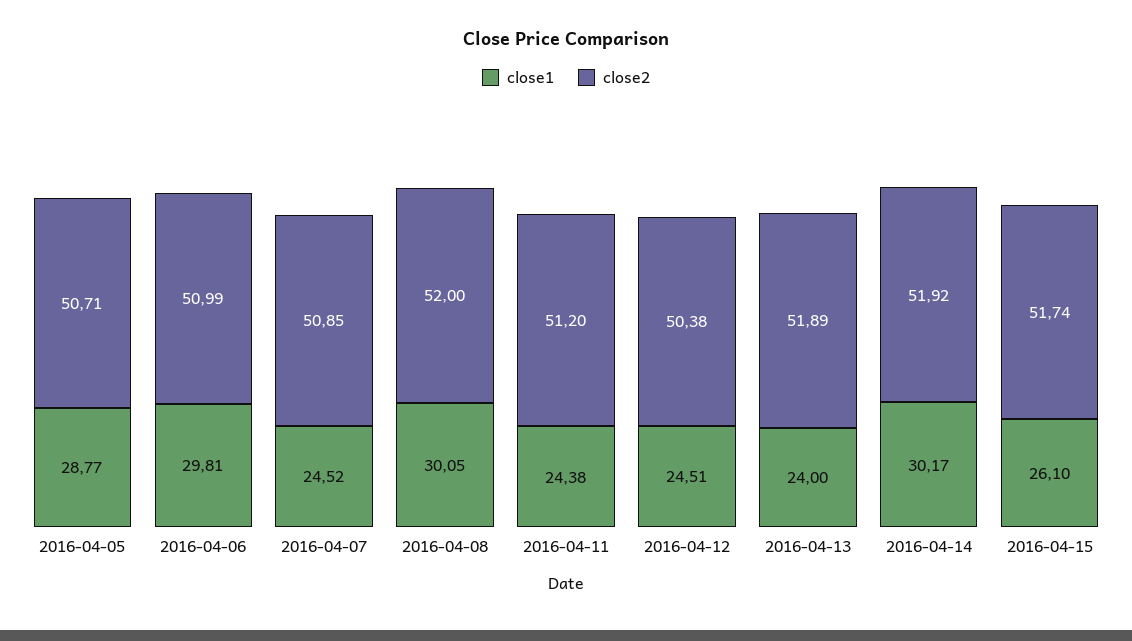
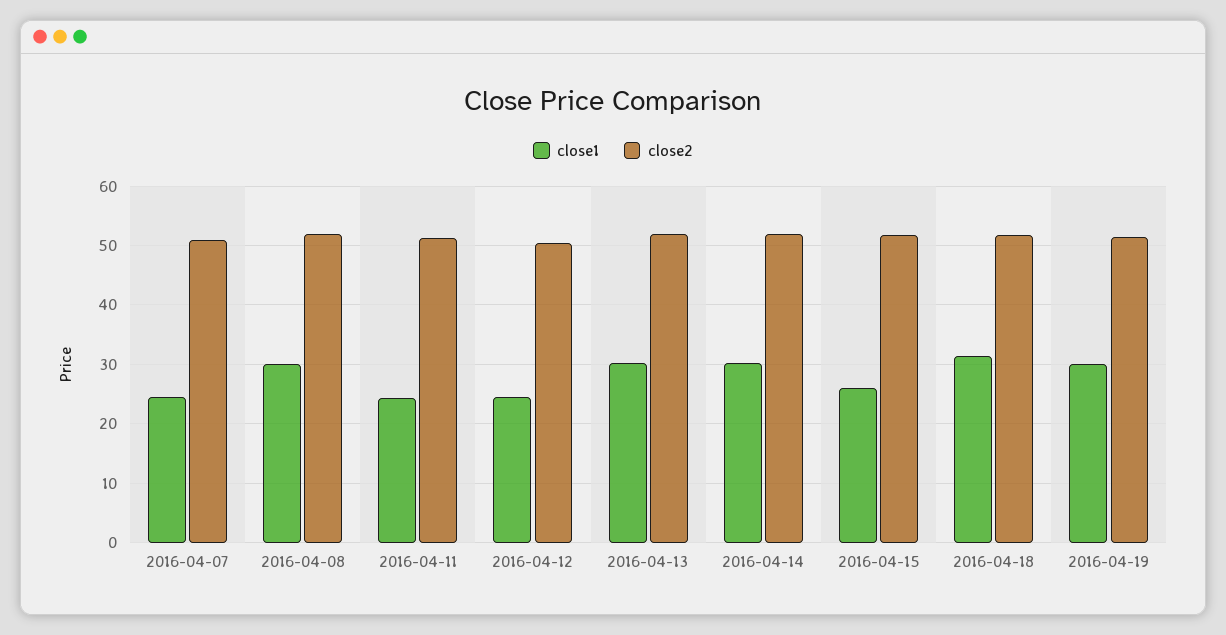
close1, 2016-04-05: 28.77 -> none
close2, 2016-04-05: 50.71 -> none
close1, 2016-04-06: 29.81 -> none
close2, 2016-04-06: 50.99 -> none
close1, 2016-04-13: 24 -> 30
close1, 2016-04-18: none -> 32
close2, 2016-04-18: none -> 52
close1, 2016-04-19: none -> 30
close2, 2016-04-19: none -> 52

